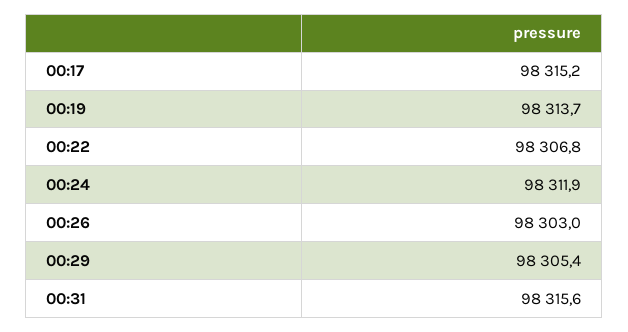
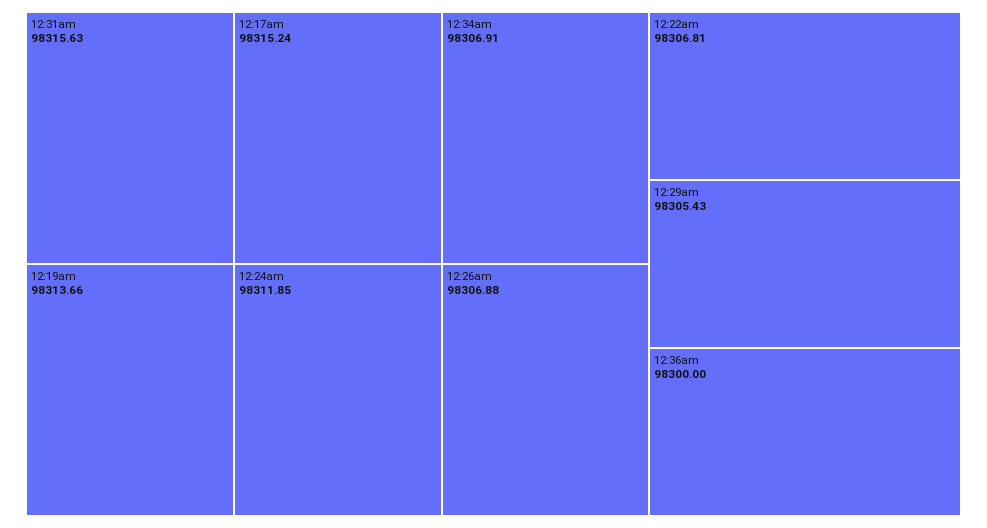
00:26: 98303 -> 98306.88
12:34am: none -> 98306.91
12:36am: none -> 98300

